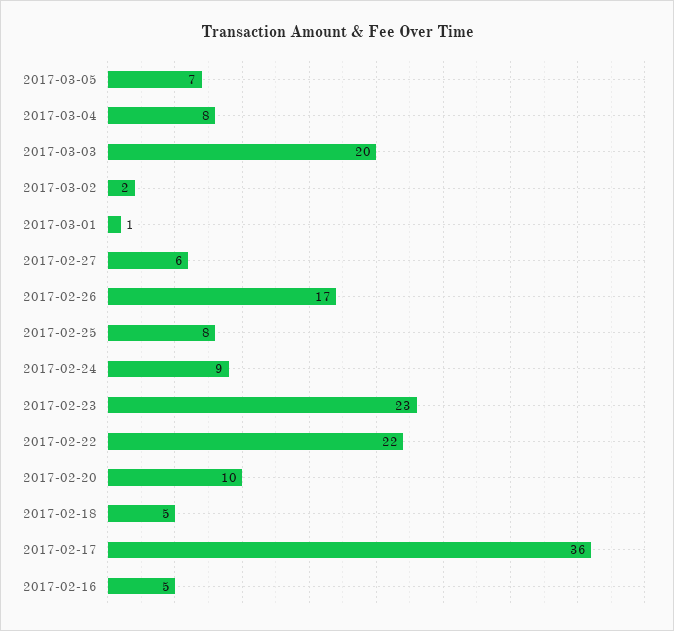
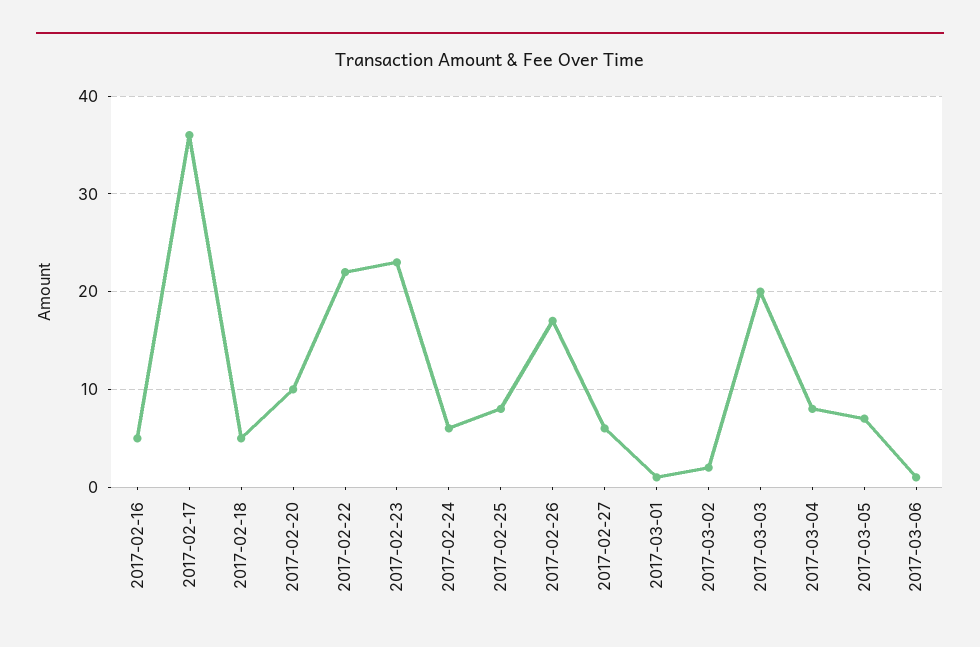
2017-02-24: 9 -> 6
2017-03-06: none -> 1

